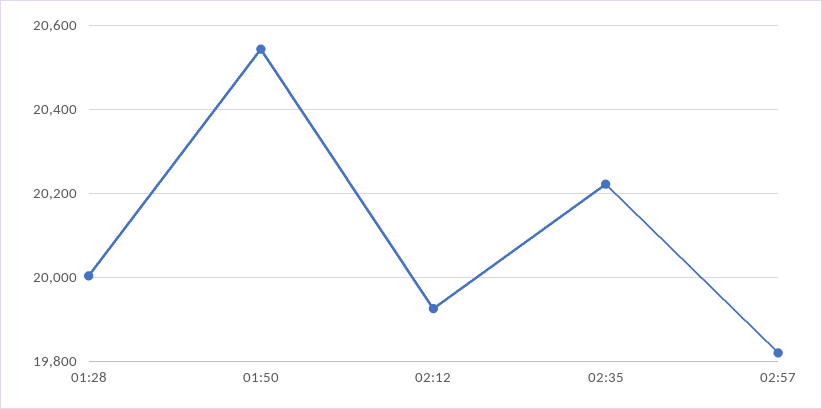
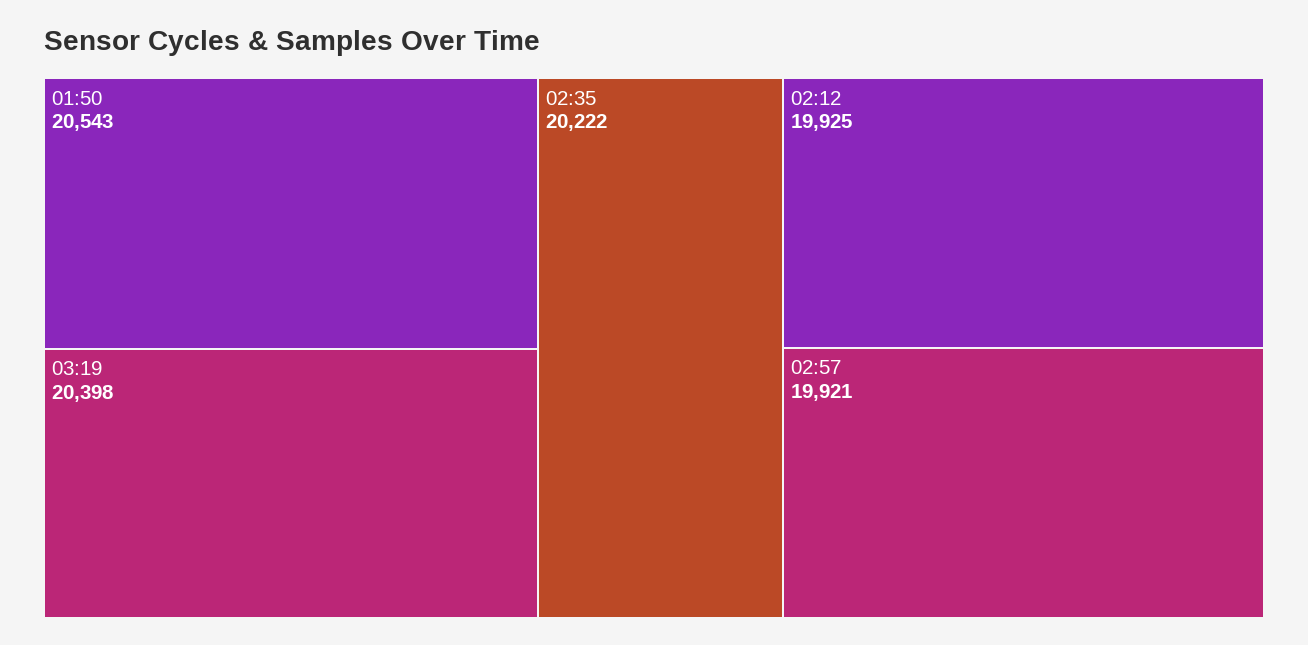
01:28: 20000 -> none
02:57: 19820 -> 19921
03:19: none -> 20398

